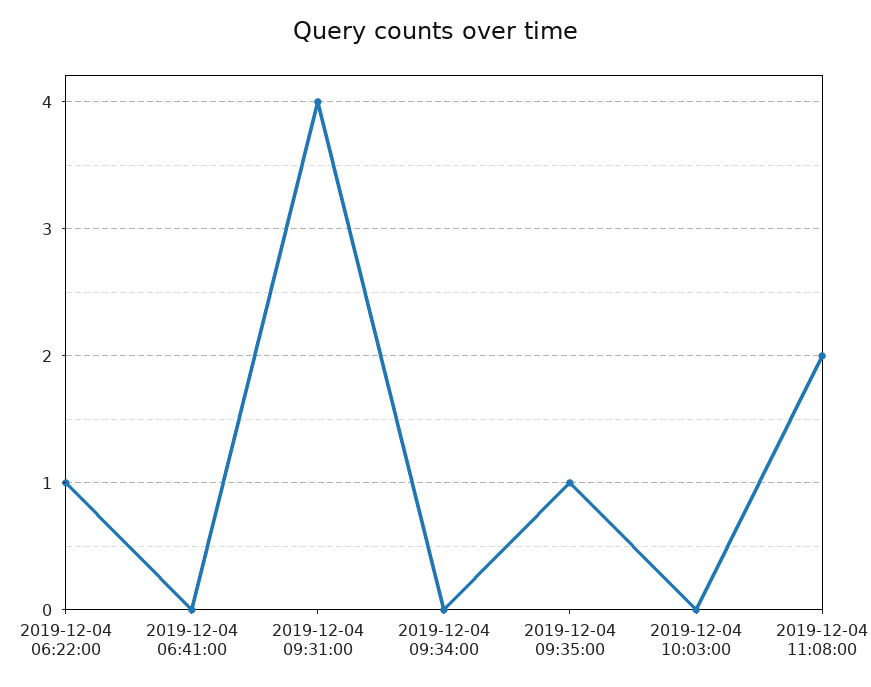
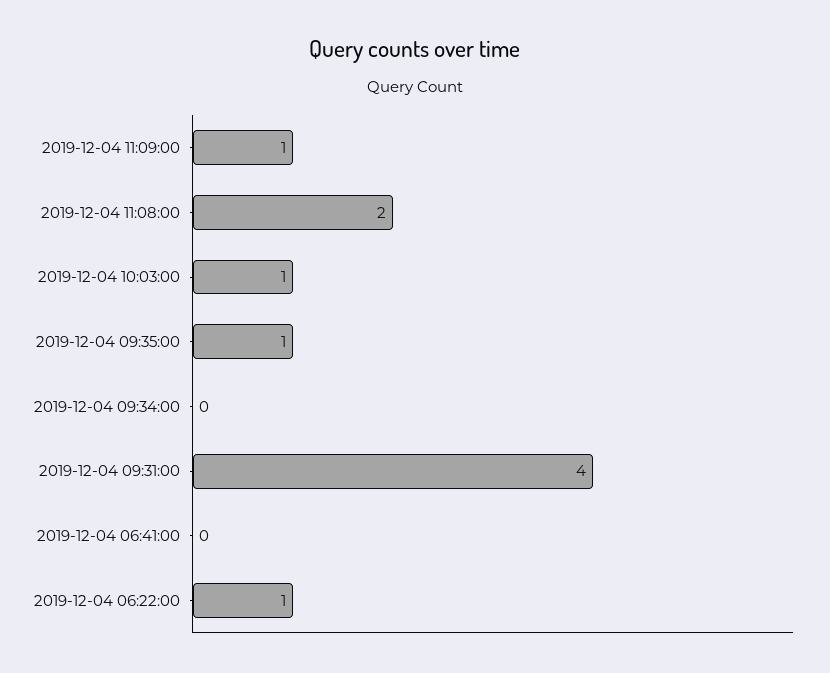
2019-12-04 10:03:00: 0 -> 1
2019-12-04 11:09:00: none -> 1

